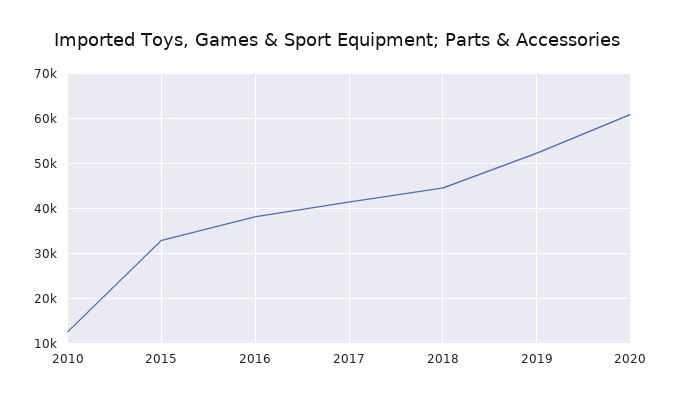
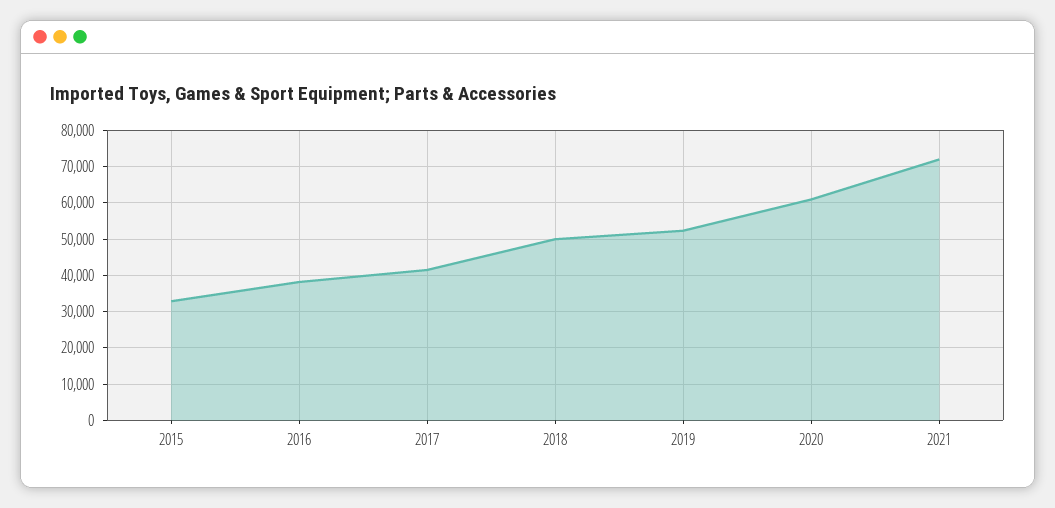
2010: 12000 -> none
2018: 44000 -> 50000
2021: none -> 72000

